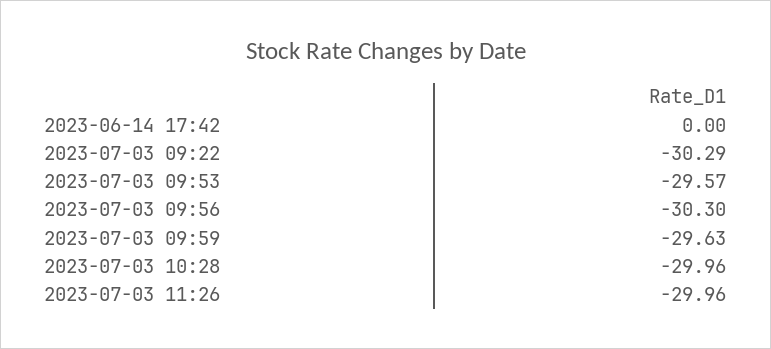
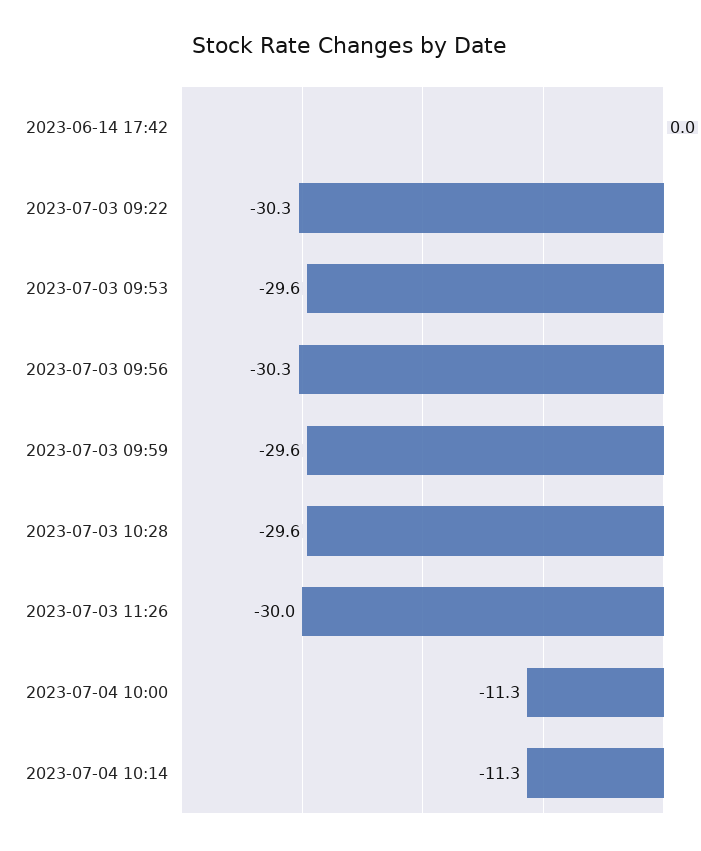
2023-07-03 10:28: -29.96 -> -29.6
2023-07-04 10:00: none -> -11.3
2023-07-04 10:14: none -> -11.3

